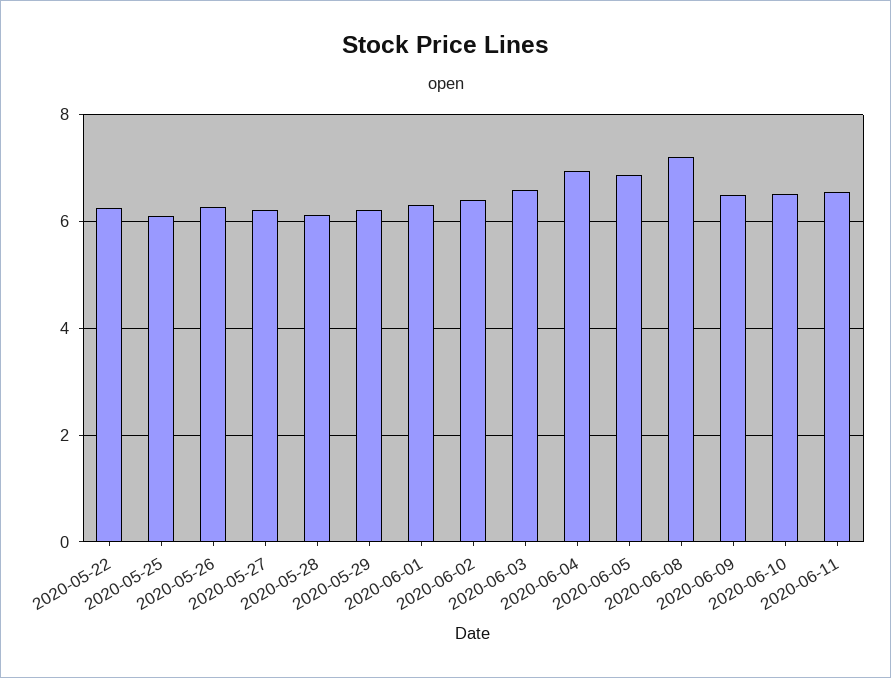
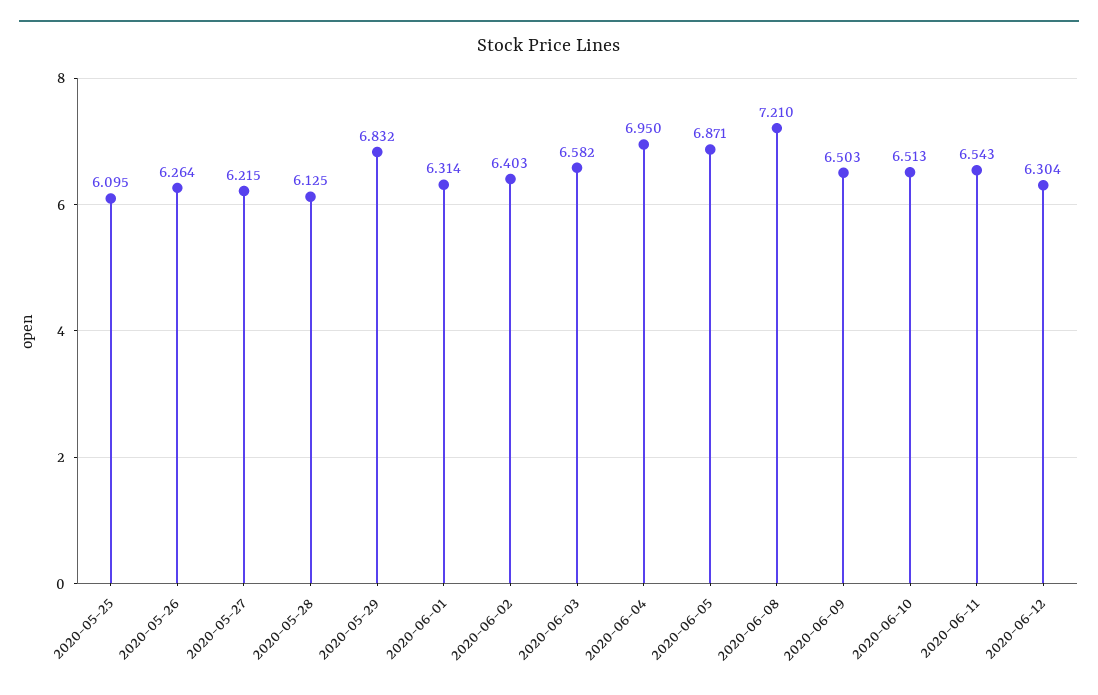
2020-05-22: 6.2 -> none
2020-05-29: 6.2 -> 6.832
2020-06-12: none -> 6.304

